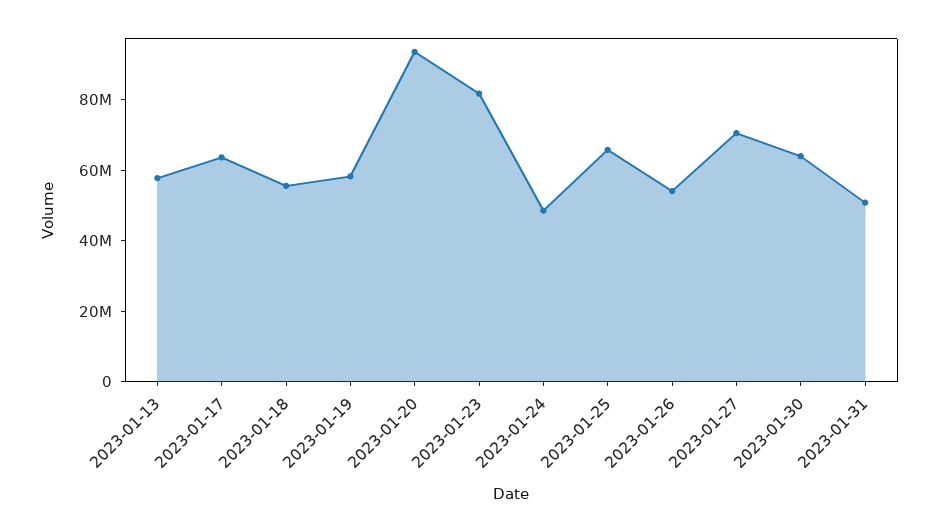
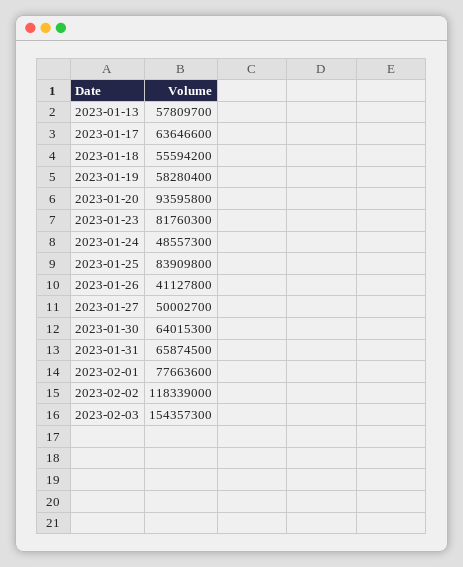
2023-01-25: 65000000 -> 83909800
2023-01-26: 55000000 -> 41127800
2023-01-27: 70000000 -> 50002700
2023-01-31: 50000000 -> 65874500
2023-02-01: none -> 77663600
2023-02-02: none -> 118339000
2023-02-03: none -> 154357300

